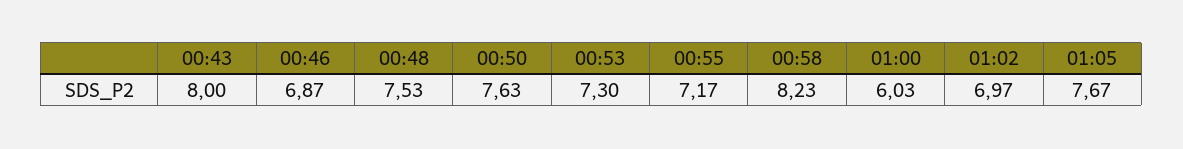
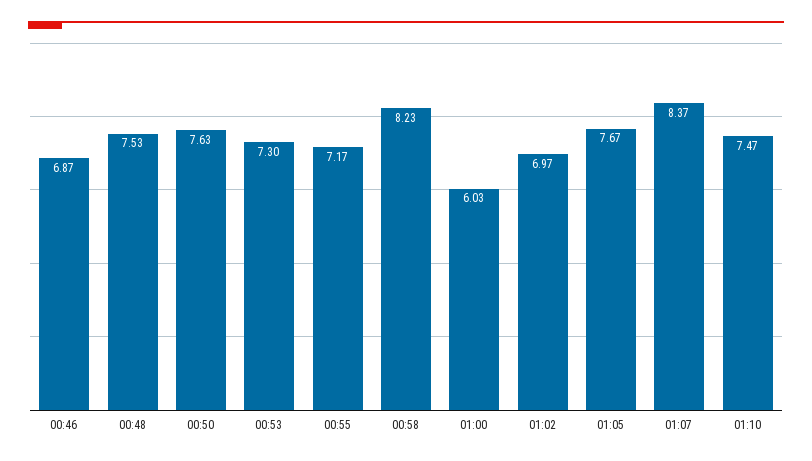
00:43: 8 -> none
01:07: none -> 8.37
01:10: none -> 7.47

